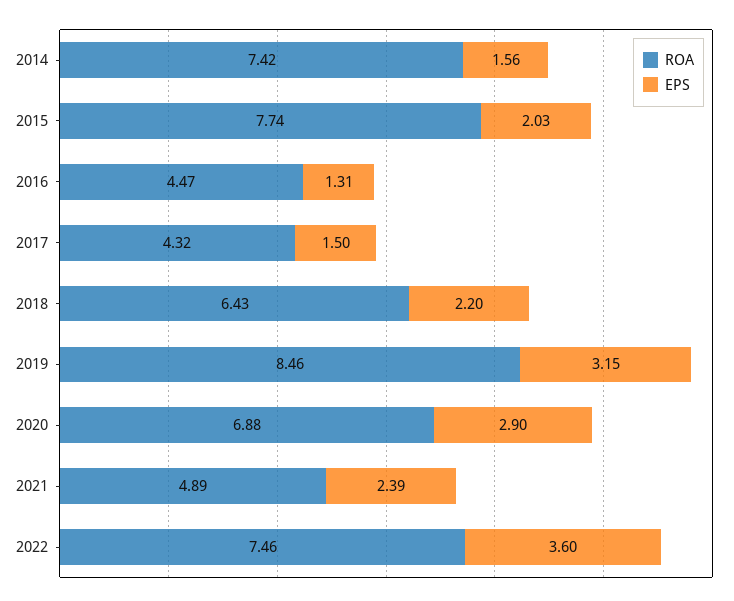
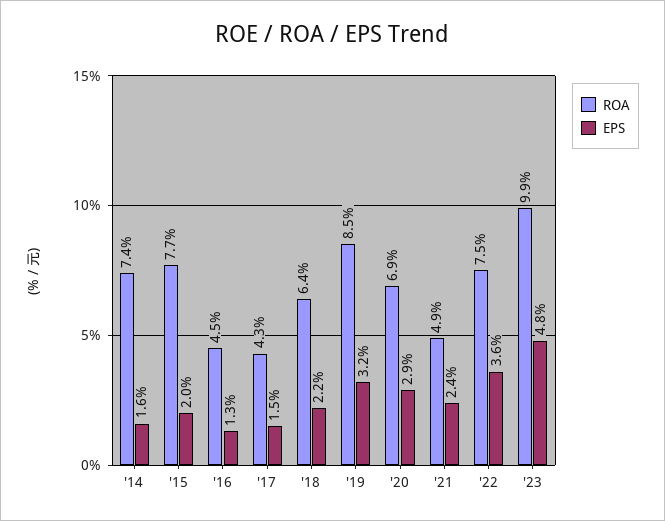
ROA, '23: none -> 9.9
EPS, '23: none -> 4.8

